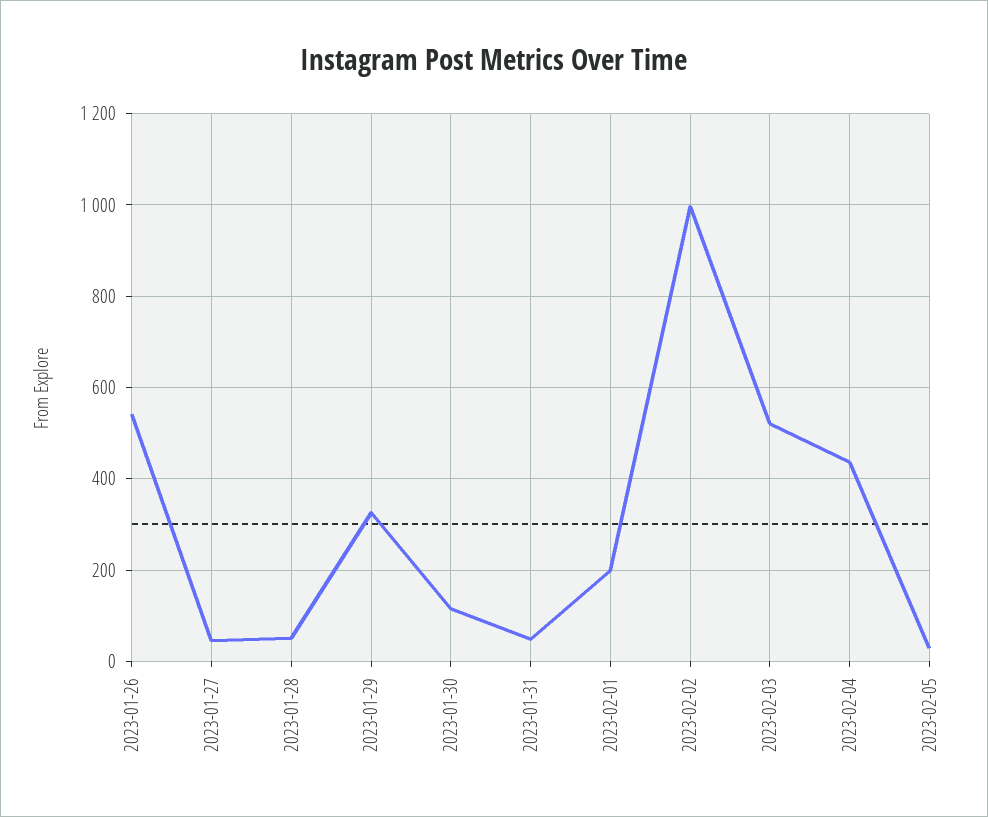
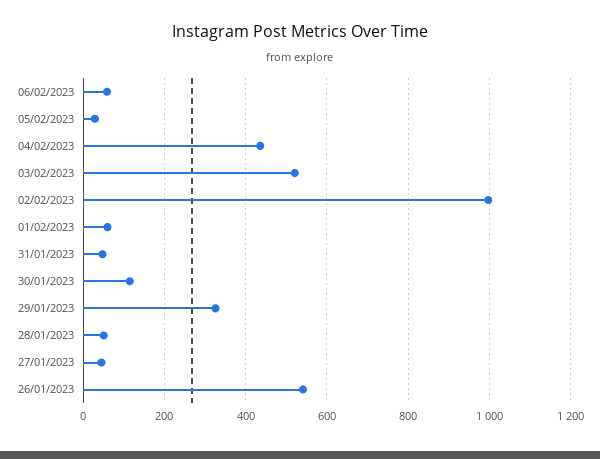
2023-02-01: 200 -> 60
06/02/2023: none -> 60

